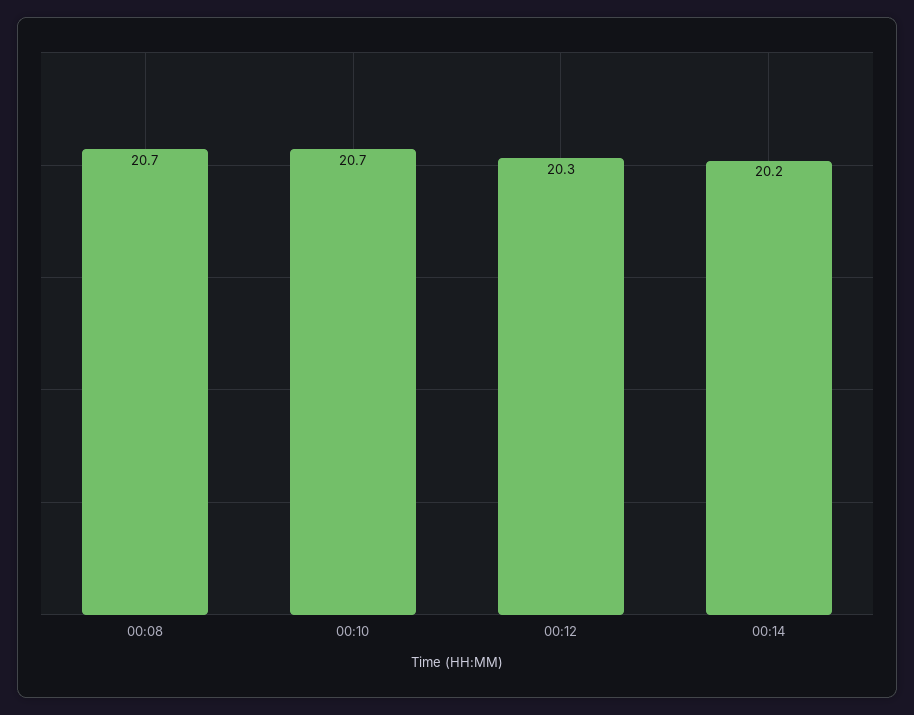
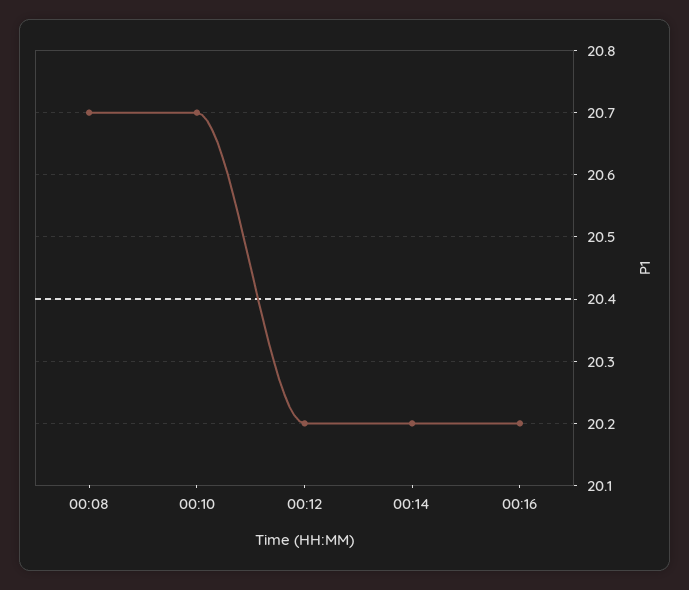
00:12: 20.3 -> 20.2
00:16: none -> 20.2

